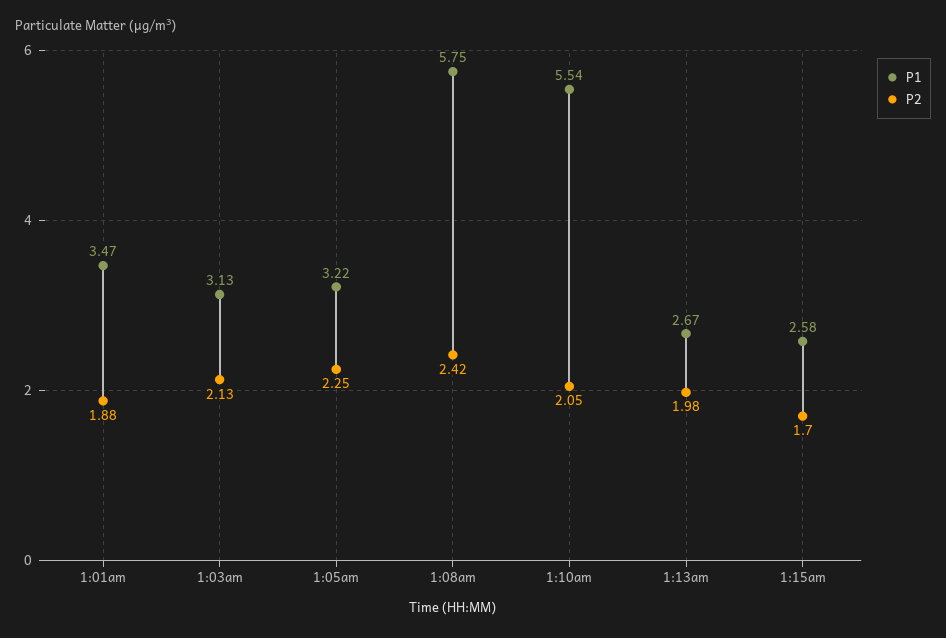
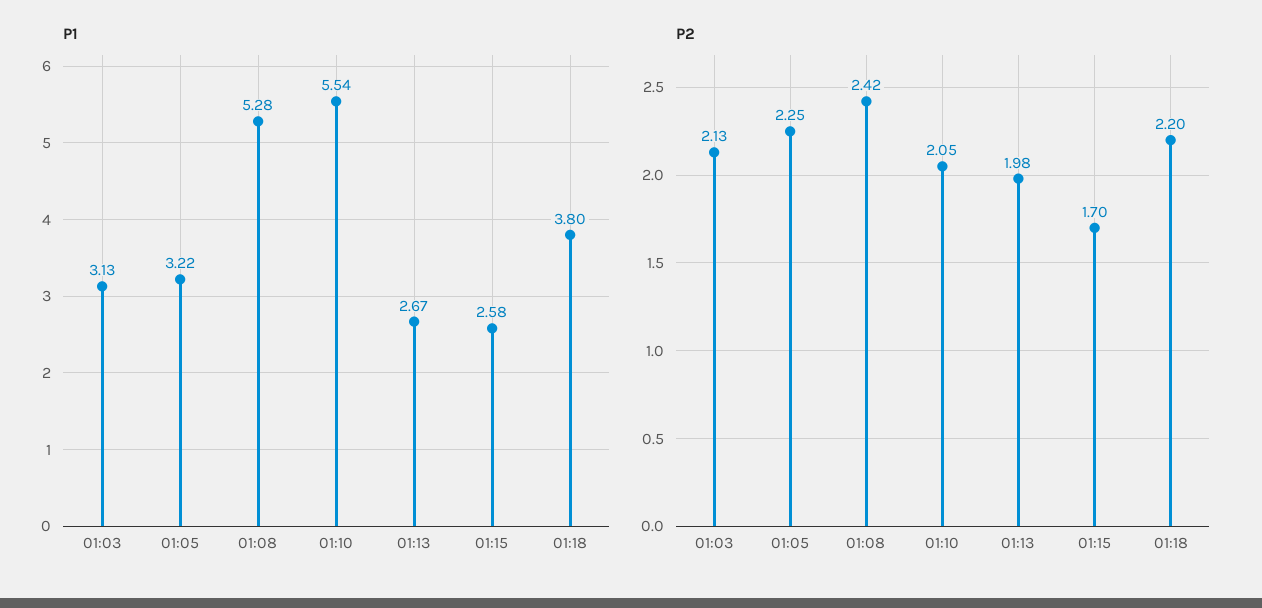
P1, 1:01am: 3.47 -> none
P2, 1:01am: 1.88 -> none
P1, 1:08am: 5.75 -> 5.28
P1, 01:18: none -> 3.8
P2, 01:18: none -> 2.2

